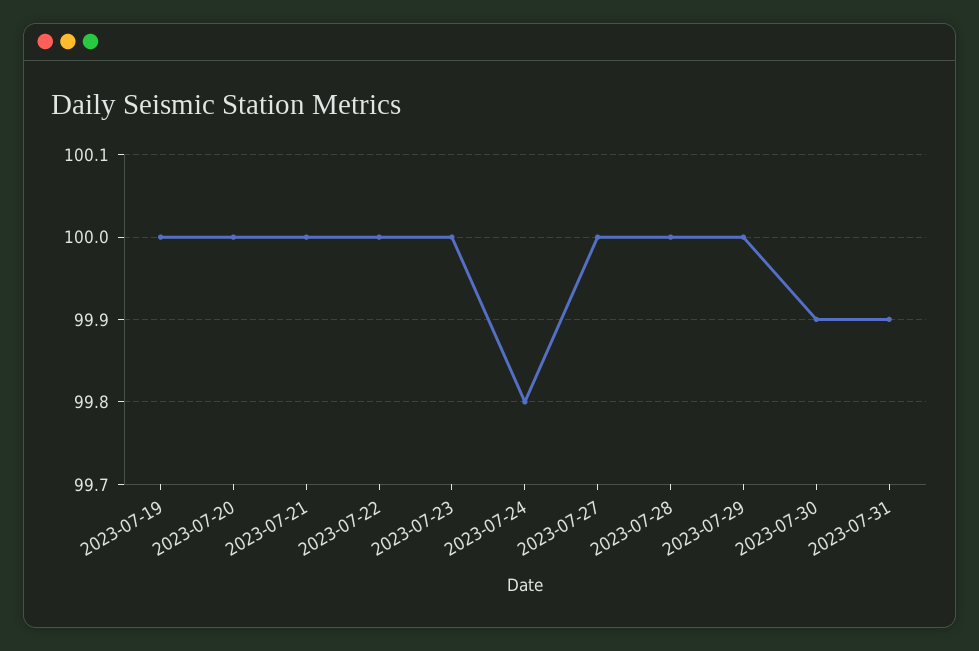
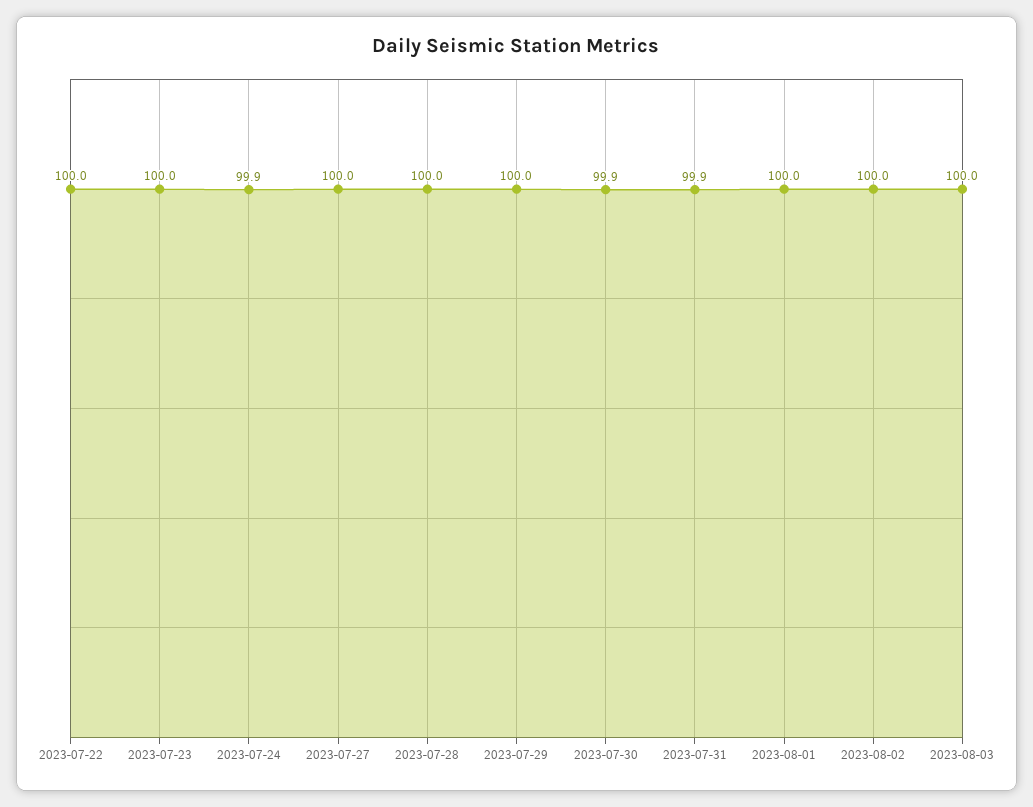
2023-07-19: 100 -> none
2023-07-20: 100 -> none
2023-07-21: 100 -> none
2023-07-24: 99.8 -> 99.9
2023-08-01: none -> 100
2023-08-02: none -> 100
2023-08-03: none -> 100

